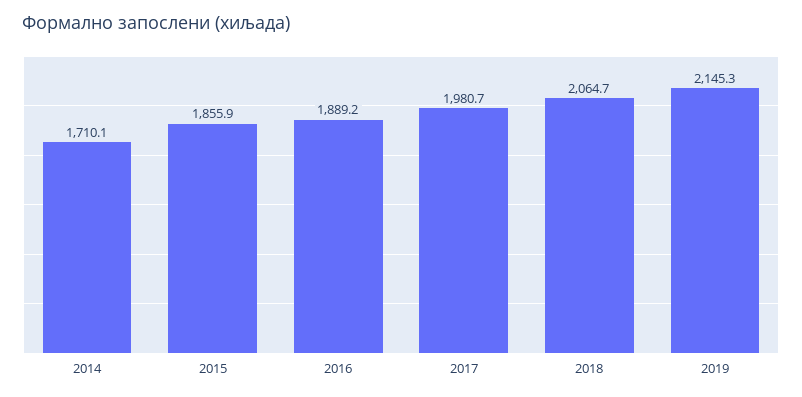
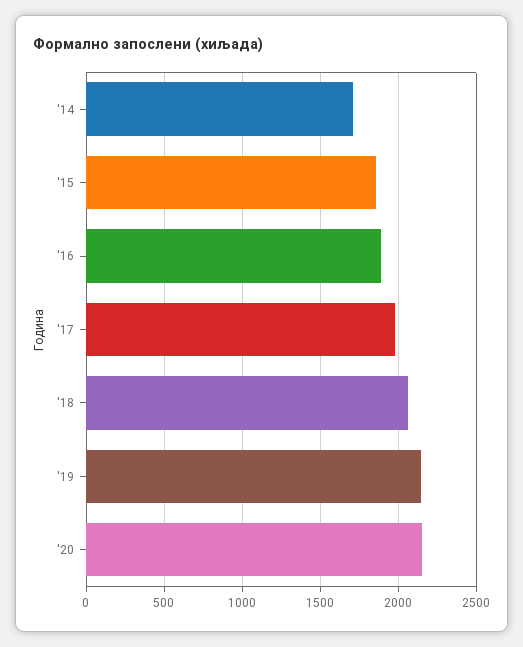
'20: none -> 2150

